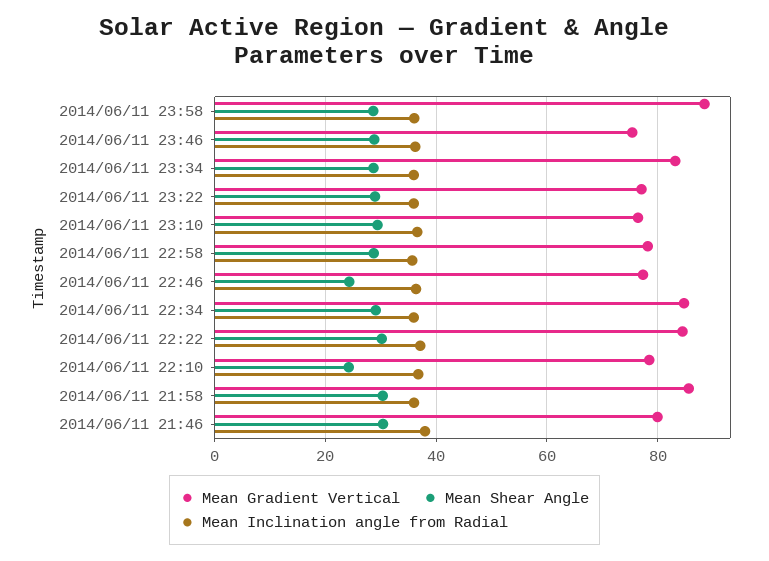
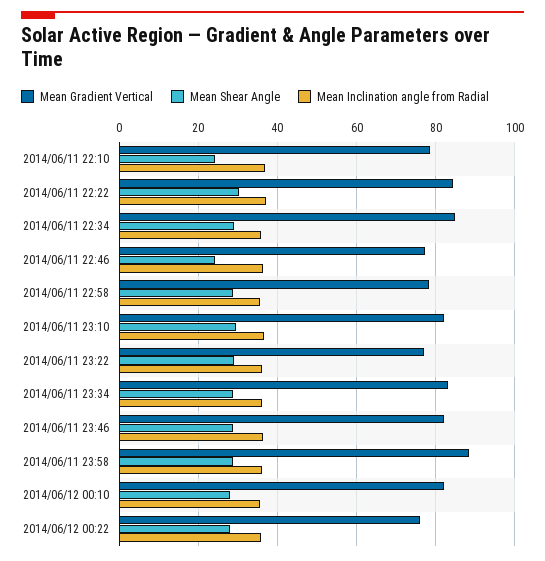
Mean Gradient Vertical, 2014/06/11 23:46: 76 -> 82
Mean Gradient Vertical, 2014/06/11 23:10: 76 -> 82
Mean Gradient Vertical, 2014/06/11 21:58: 86 -> none
Mean Shear Angle, 2014/06/11 21:58: 30 -> none
Mean Inclination angle from Radial, 2014/06/11 21:58: 36 -> none
Mean Gradient Vertical, 2014/06/11 21:46: 80 -> none
Mean Shear Angle, 2014/06/11 21:46: 30 -> none
Mean Inclination angle from Radial, 2014/06/11 21:46: 38 -> none
Mean Gradient Vertical, 2014/06/12 00:10: none -> 82
Mean Shear Angle, 2014/06/12 00:10: none -> 28
Mean Inclination angle from Radial, 2014/06/12 00:10: none -> 36
Mean Gradient Vertical, 2014/06/12 00:22: none -> 76
Mean Shear Angle, 2014/06/12 00:22: none -> 28
Mean Inclination angle from Radial, 2014/06/12 00:22: none -> 36

